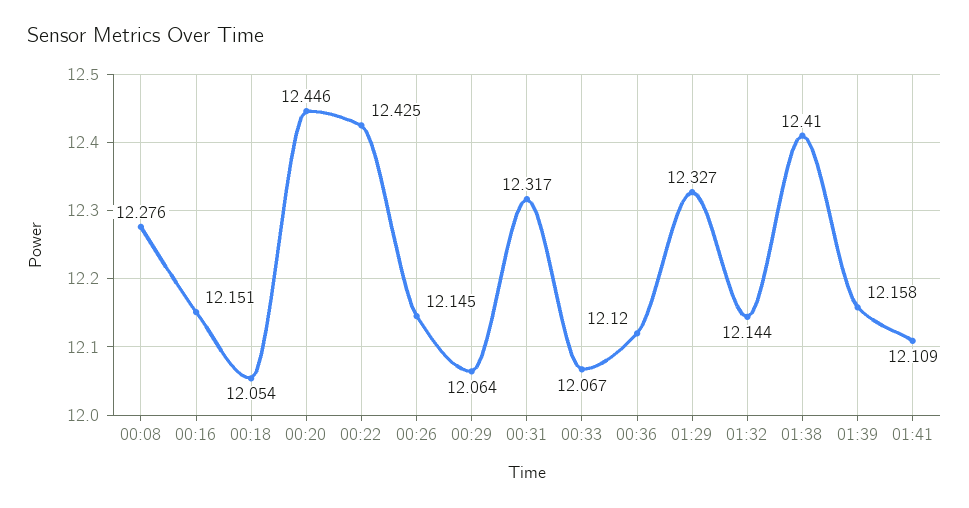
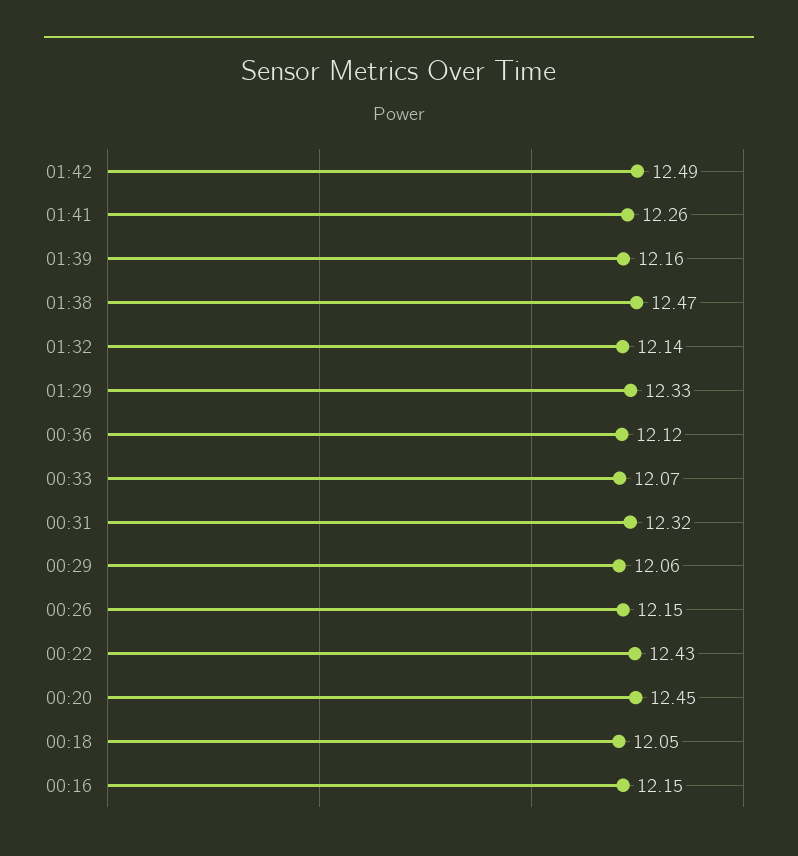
00:08: 12.276 -> none
01:38: 12.41 -> 12.47
01:41: 12.109 -> 12.26
01:42: none -> 12.49

